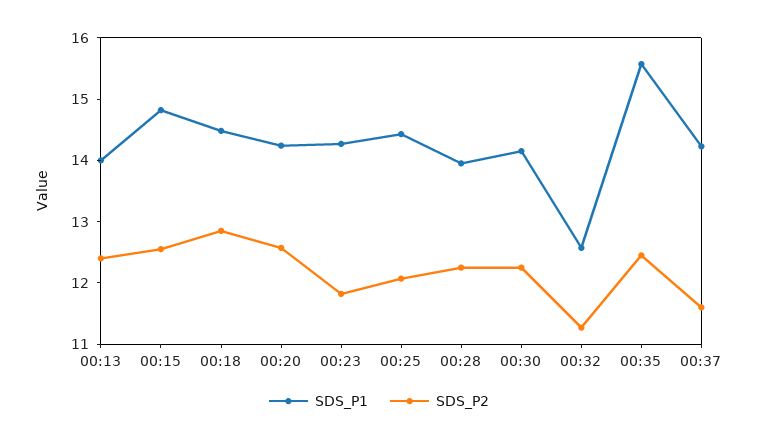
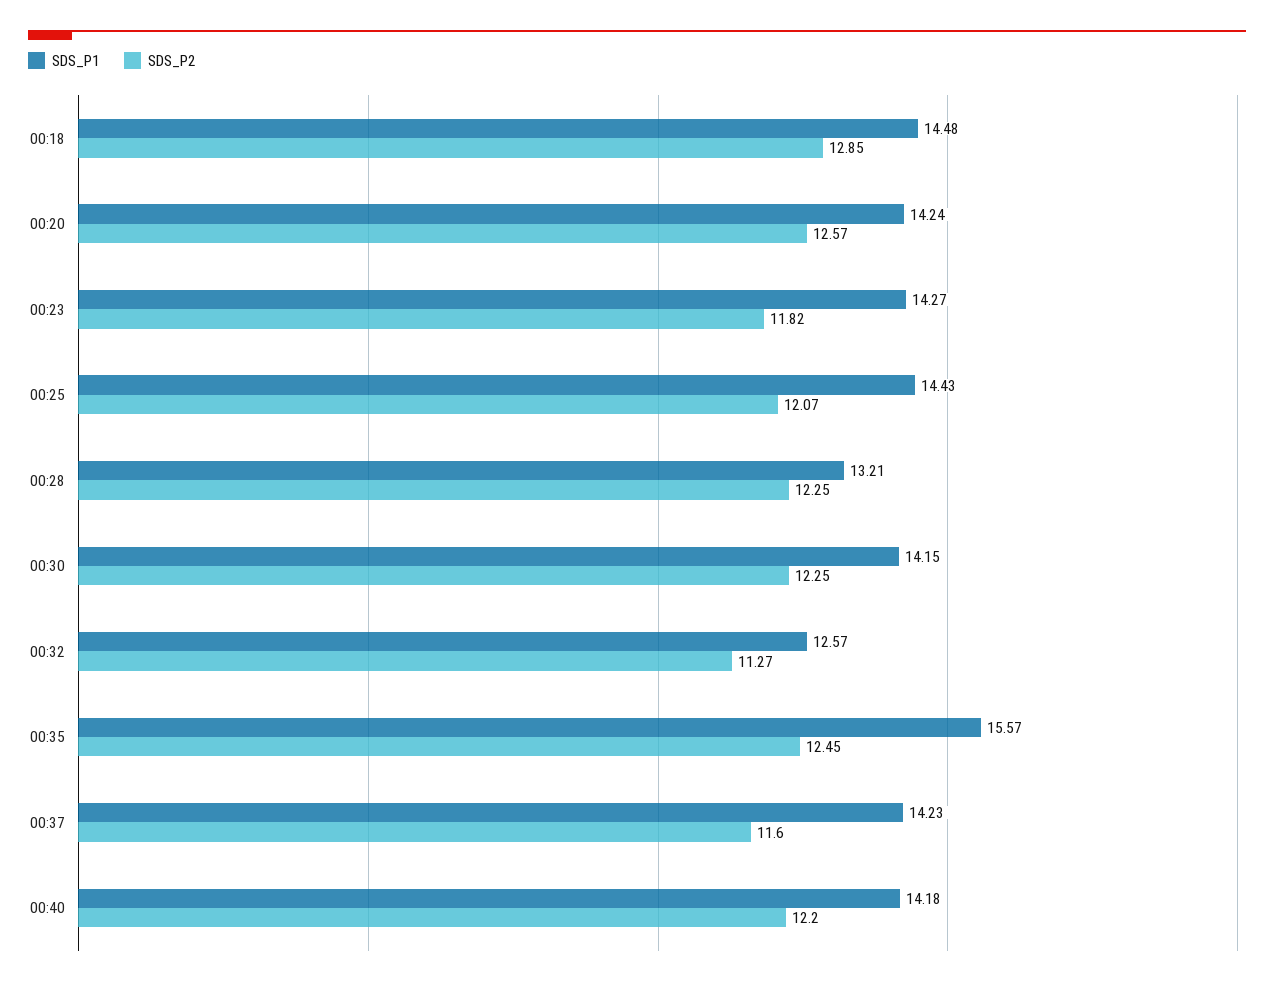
SDS_P1, 00:13: 14 -> none
SDS_P2, 00:13: 12.4 -> none
SDS_P1, 00:15: 14.8 -> none
SDS_P2, 00:15: 12.6 -> none
SDS_P1, 00:28: 14 -> 13.21
SDS_P1, 00:40: none -> 14.18
SDS_P2, 00:40: none -> 12.2

